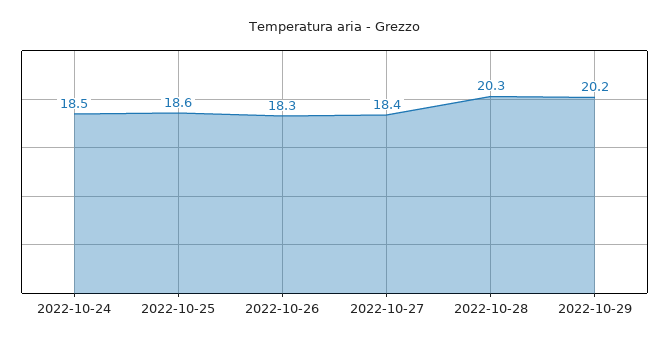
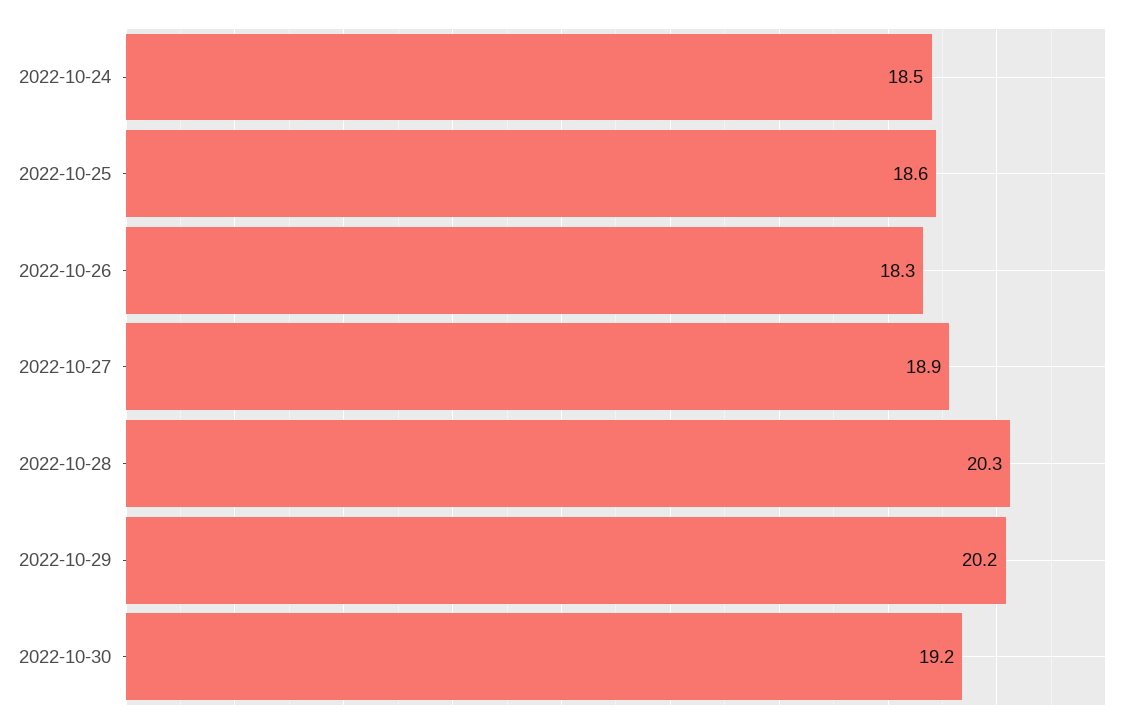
2022-10-27: 18.4 -> 18.9
2022-10-30: none -> 19.2

